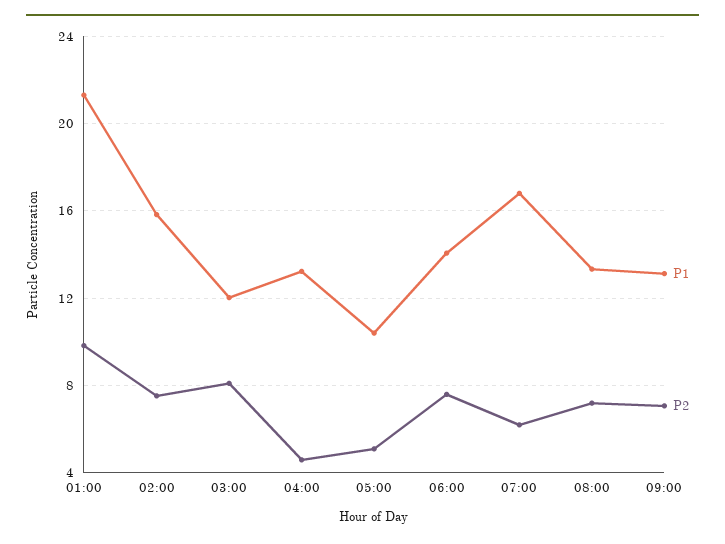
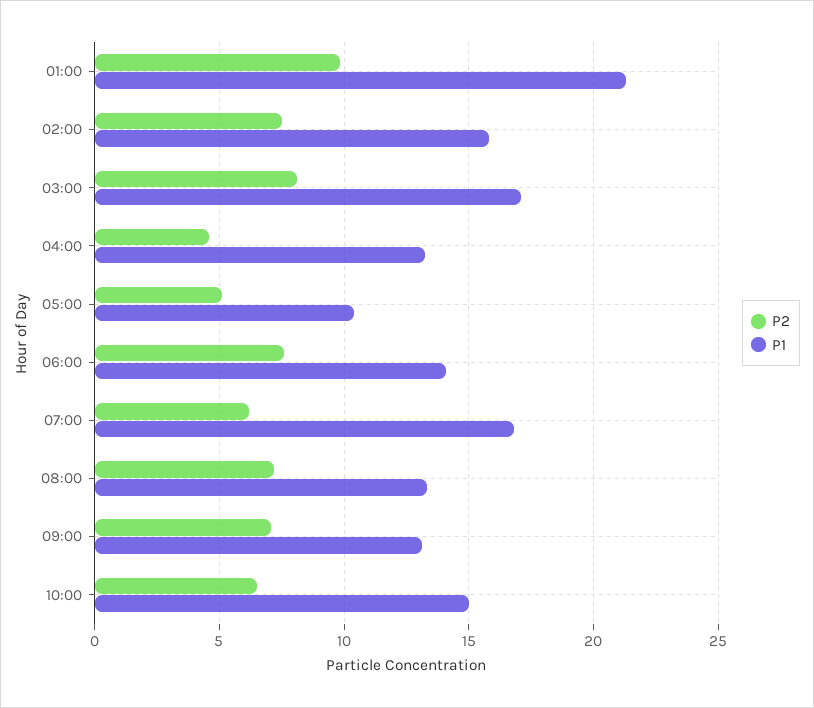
P1, 03:00: 12 -> 17
P2, 10:00: none -> 6.5
P1, 10:00: none -> 15

